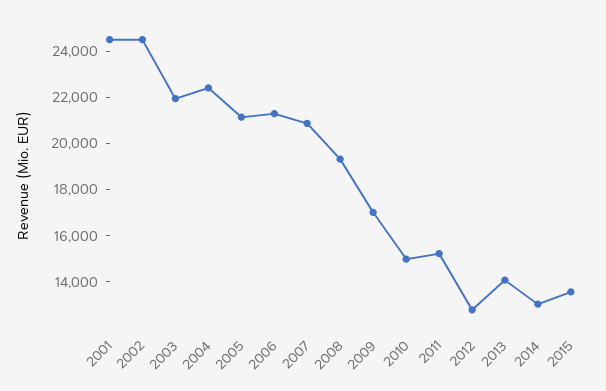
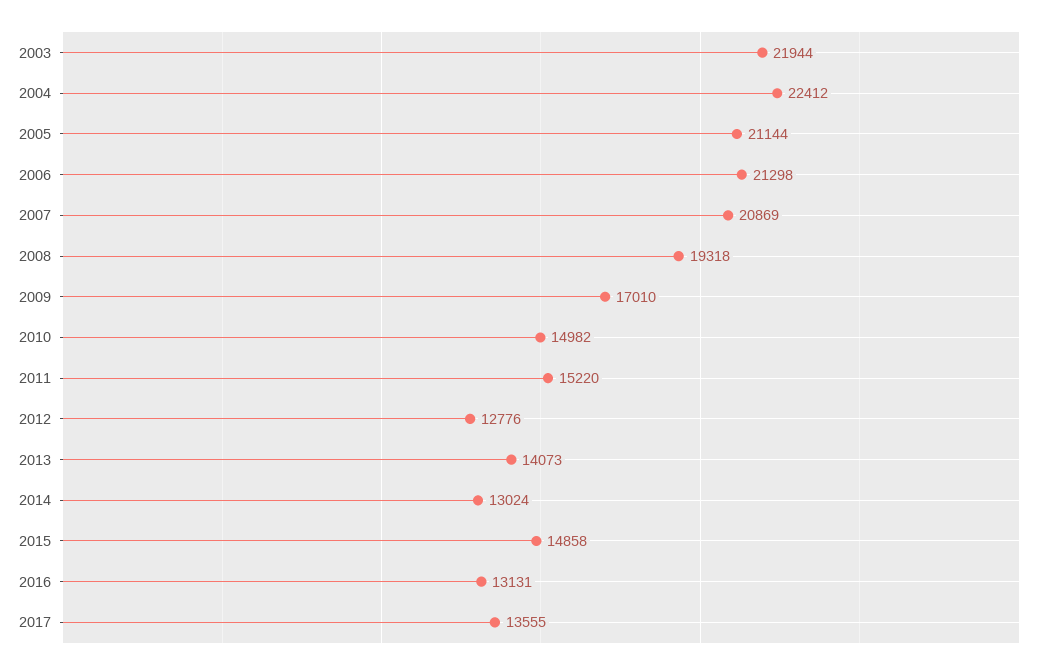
2001: 24500 -> none
2002: 24500 -> none
2015: 13500 -> 14858
2016: none -> 13131
2017: none -> 13555

